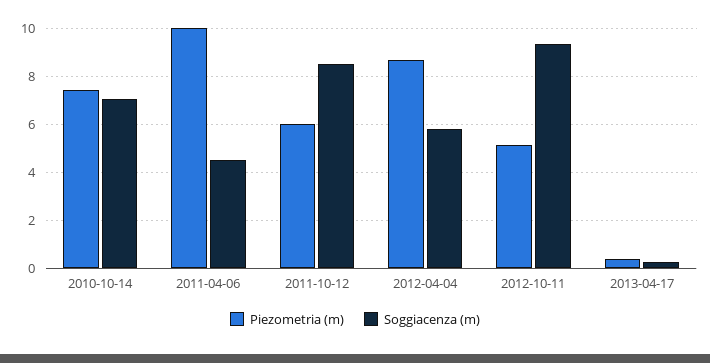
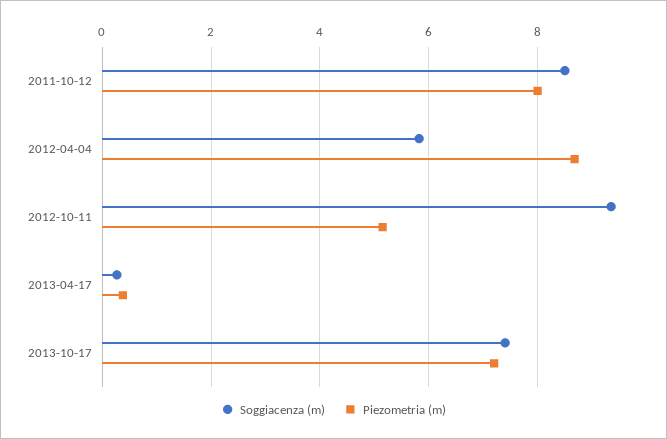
Piezometria (m), 2010-10-14: 7.5 -> none
Soggiacenza (m), 2010-10-14: 7 -> none
Piezometria (m), 2011-04-06: 10 -> none
Soggiacenza (m), 2011-04-06: 4.5 -> none
Piezometria (m), 2011-10-12: 6 -> 8
Soggiacenza (m), 2013-10-17: none -> 7.4
Piezometria (m), 2013-10-17: none -> 7.2

